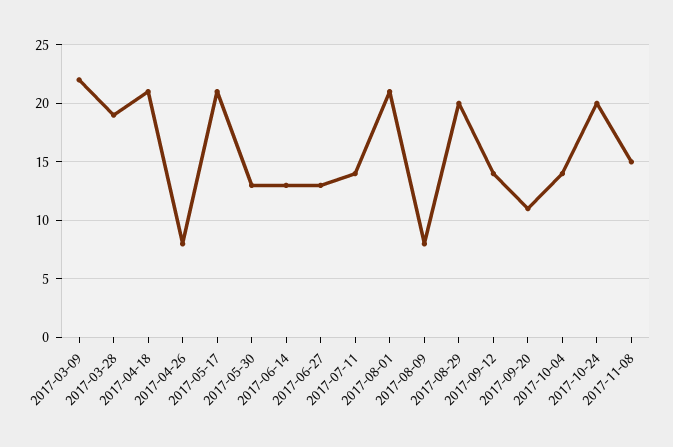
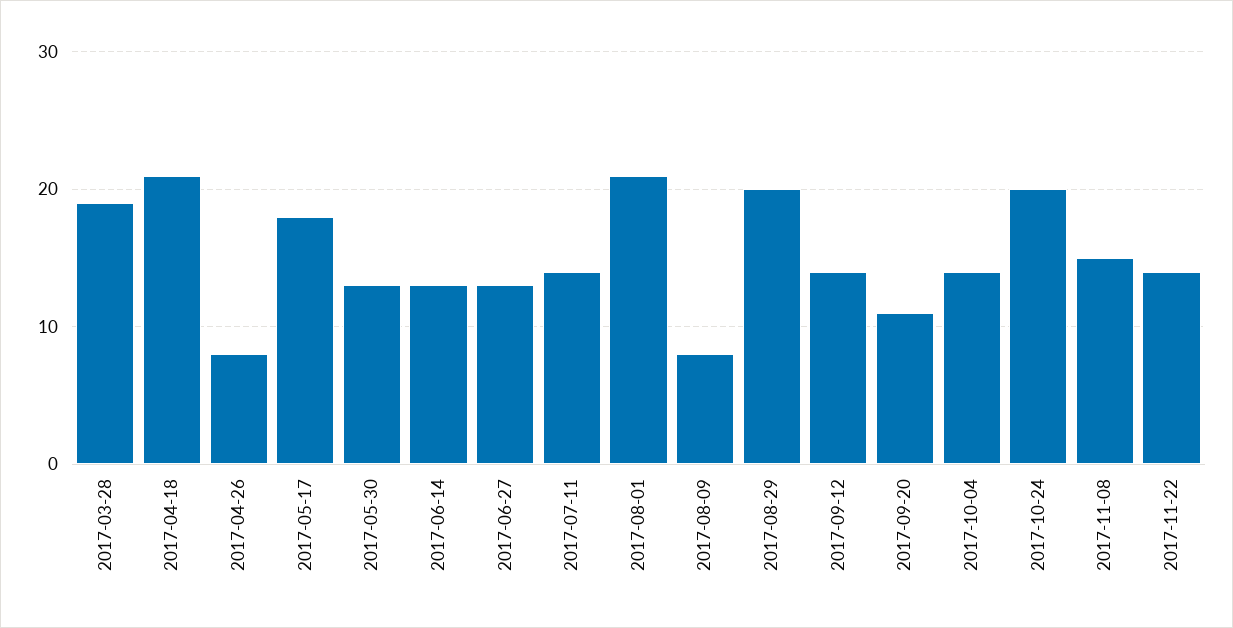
2017-03-09: 22 -> none
2017-05-17: 21 -> 18
2017-11-22: none -> 14

